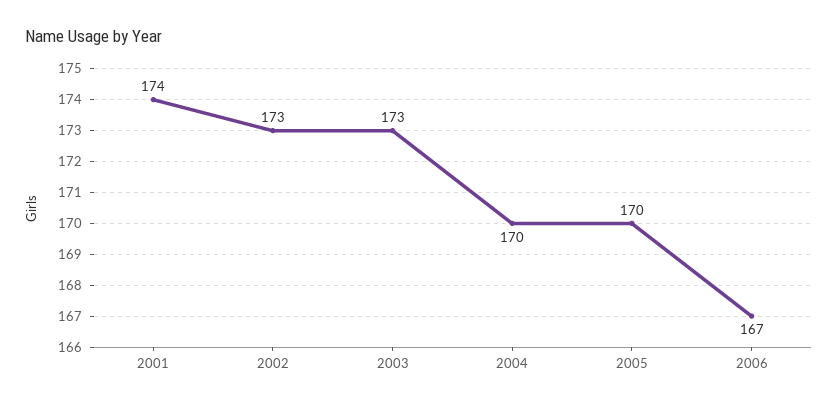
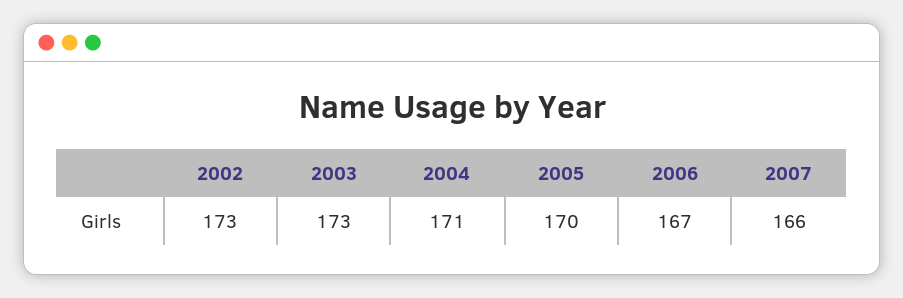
2001: 174 -> none
2004: 170 -> 171
2007: none -> 166

